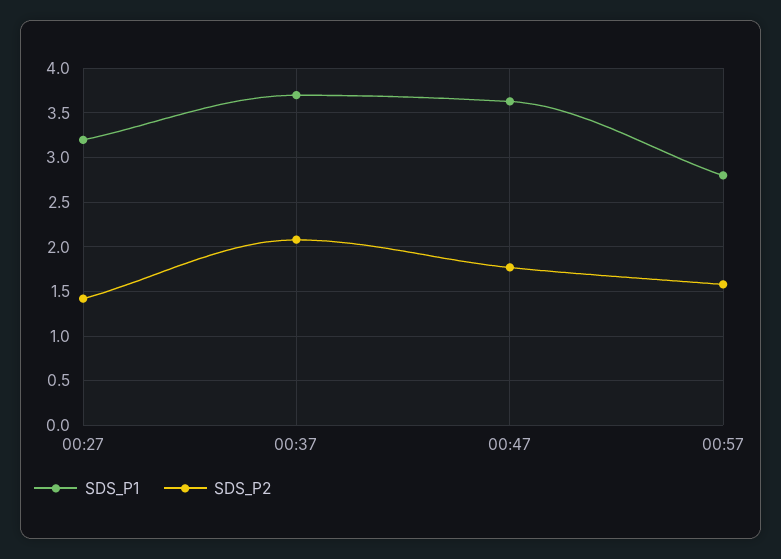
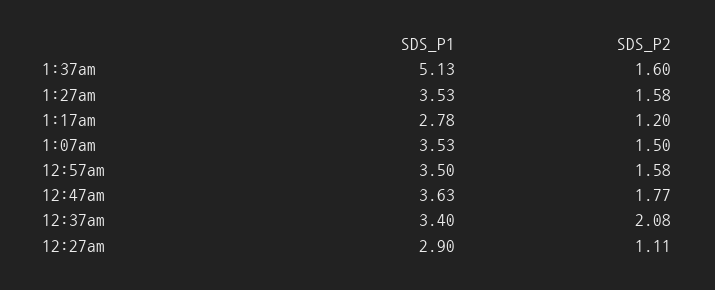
SDS_P1, 00:27: 3.2 -> 2.9
SDS_P2, 00:27: 1.4 -> 1.11
SDS_P1, 00:37: 3.7 -> 3.4
SDS_P1, 00:57: 2.8 -> 3.5
SDS_P1, 1:37am: none -> 5.13
SDS_P2, 1:37am: none -> 1.6
SDS_P1, 1:27am: none -> 3.53
SDS_P2, 1:27am: none -> 1.58
SDS_P1, 1:17am: none -> 2.78
SDS_P2, 1:17am: none -> 1.2
SDS_P1, 1:07am: none -> 3.53
SDS_P2, 1:07am: none -> 1.5

